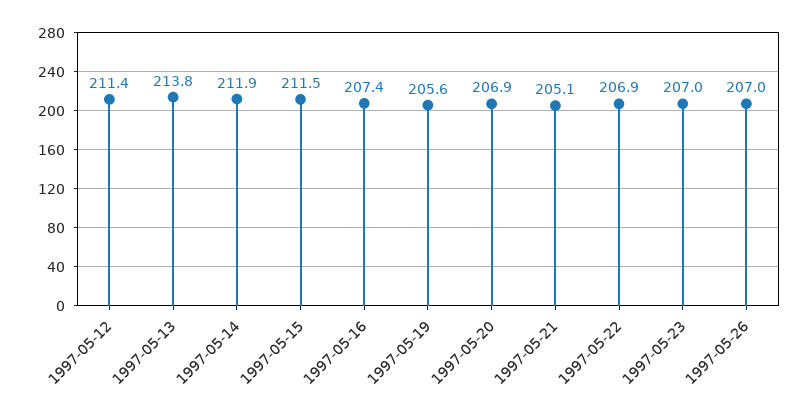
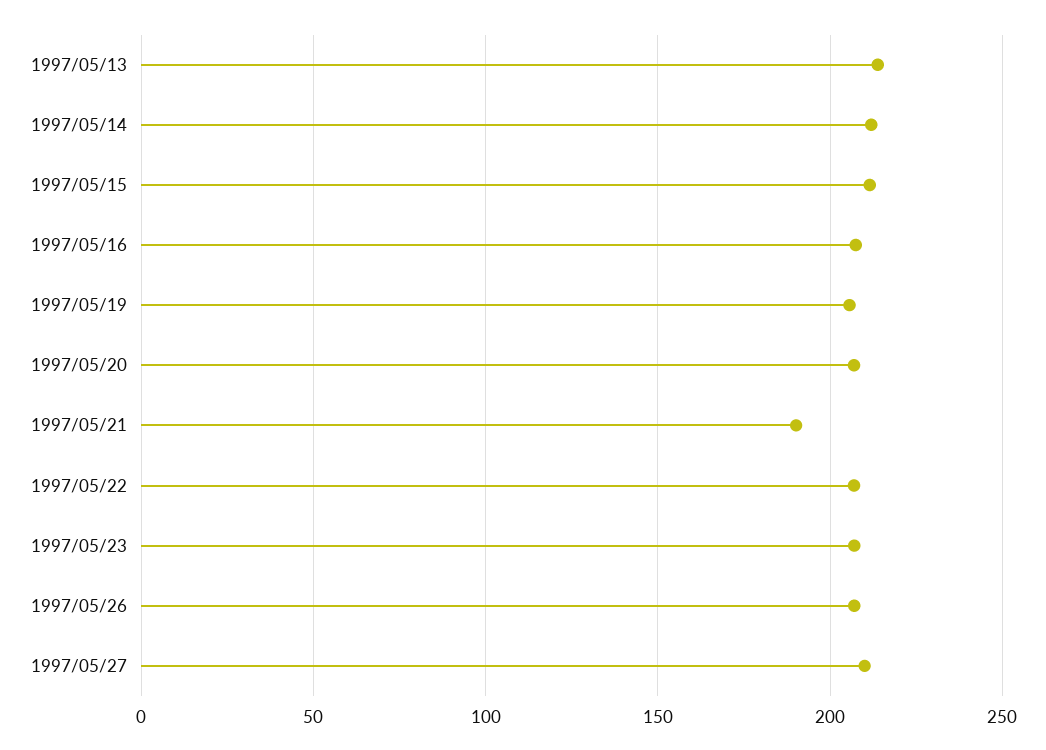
1997-05-12: 211.4 -> none
1997-05-21: 205.1 -> 190
1997/05/27: none -> 210

